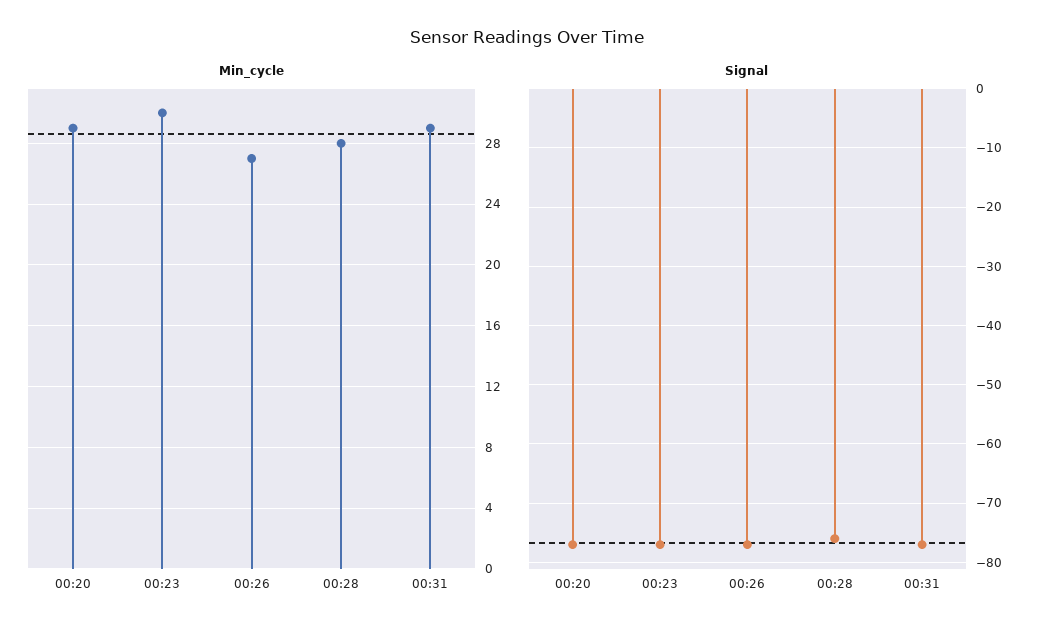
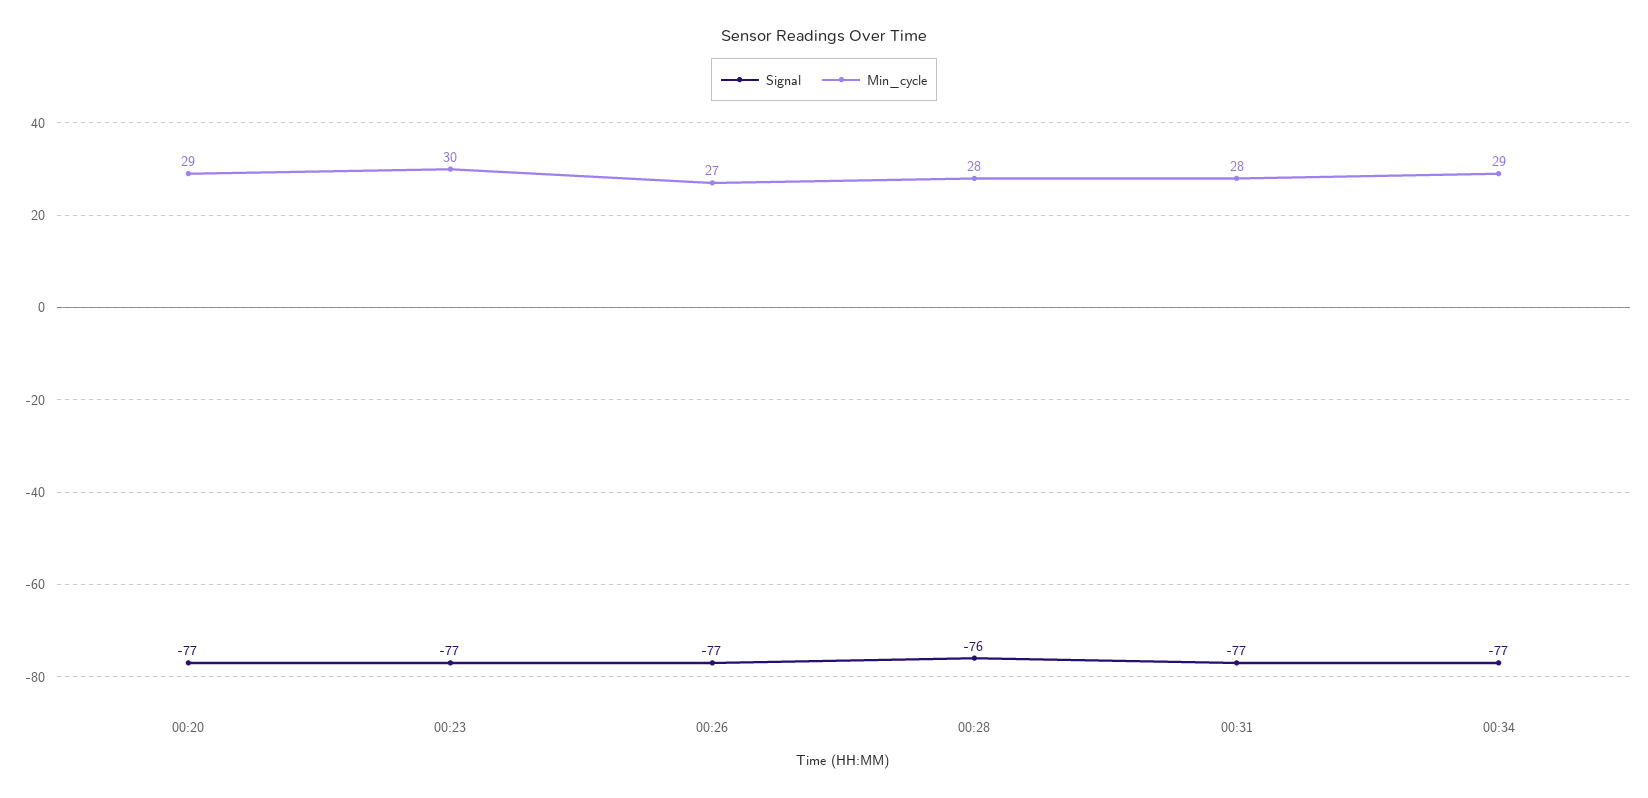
Min_cycle, 00:31: 29 -> 28
Signal, 00:34: none -> -77
Min_cycle, 00:34: none -> 29

